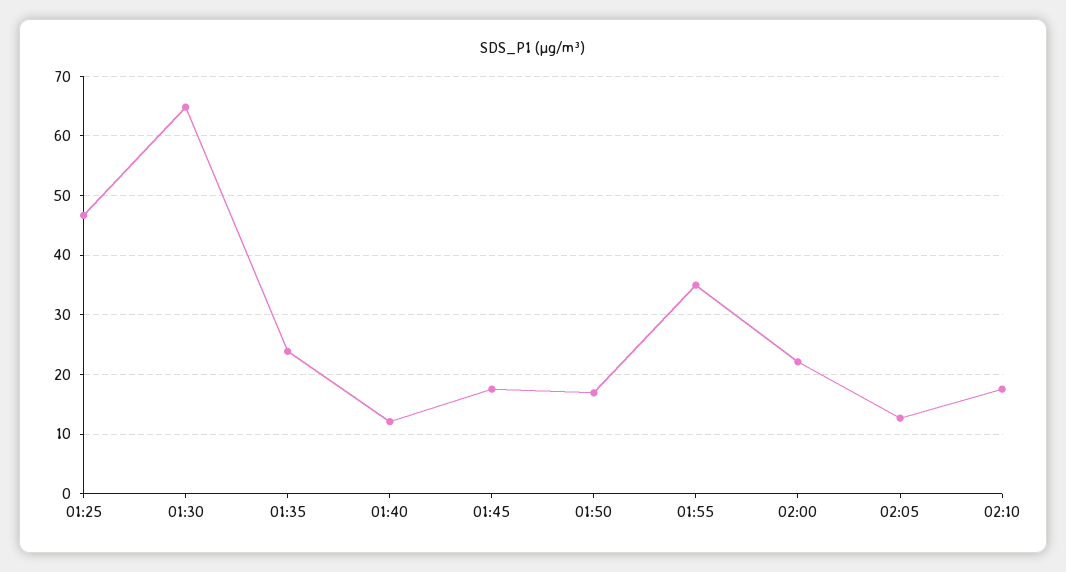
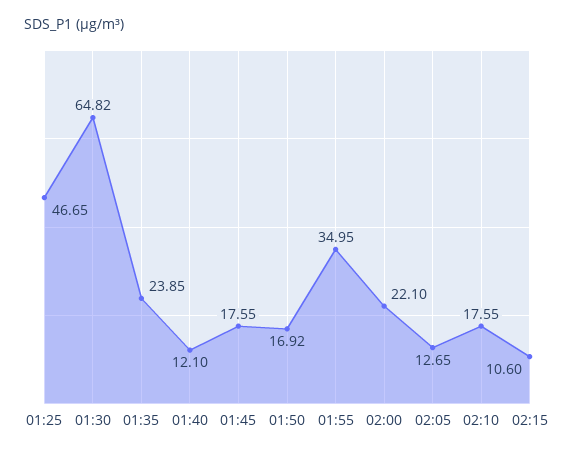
02:15: none -> 10.6

